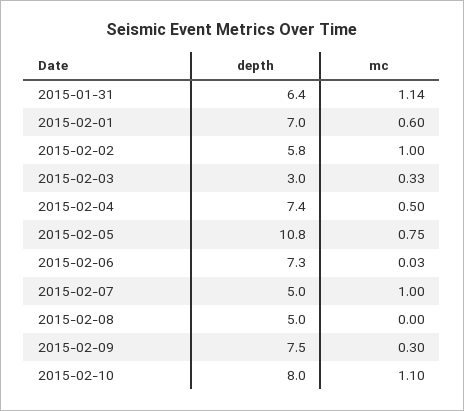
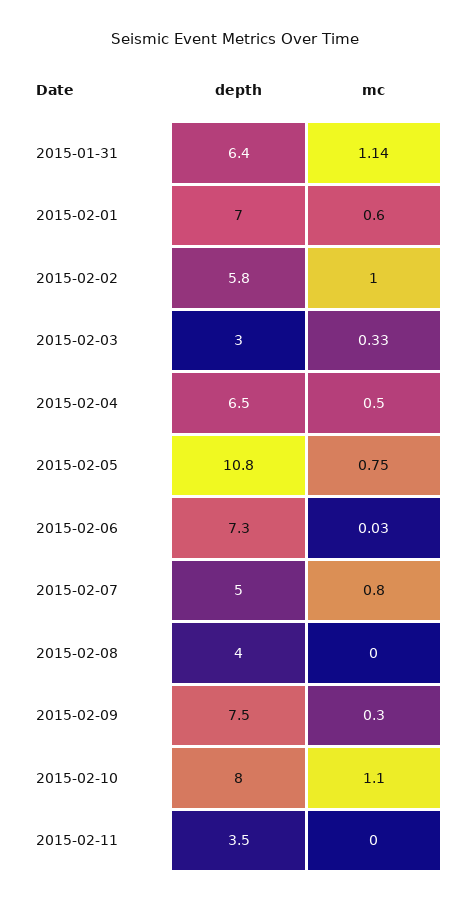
depth, 2015-02-04: 7.4 -> 6.5
mc, 2015-02-07: 1 -> 0.8
depth, 2015-02-08: 5 -> 4
depth, 2015-02-11: none -> 3.5
mc, 2015-02-11: none -> 0

